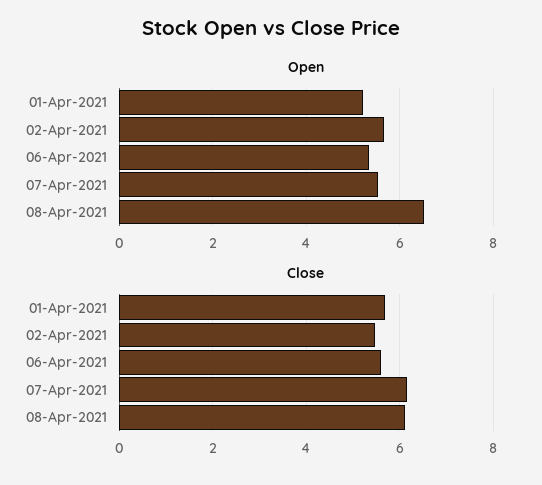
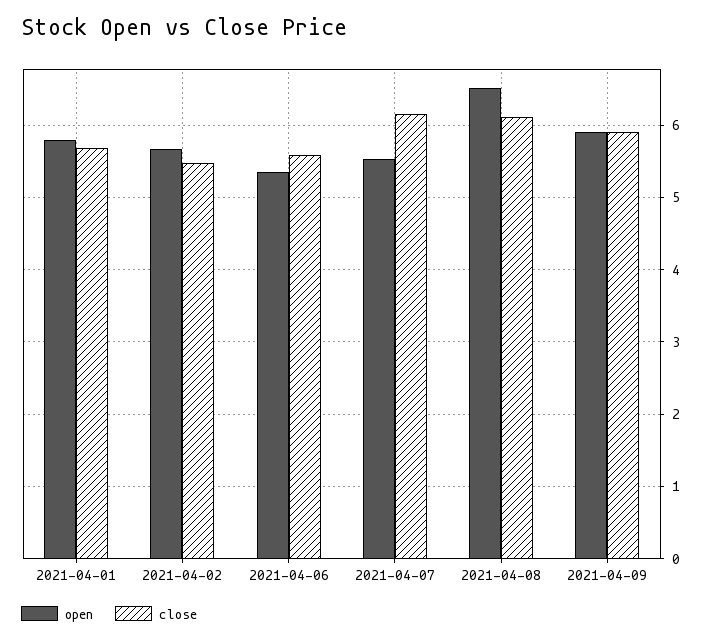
Open, 01-Apr-2021: 5.2 -> 5.8
Open, 2021-04-09: none -> 5.9
Close, 2021-04-09: none -> 5.9

